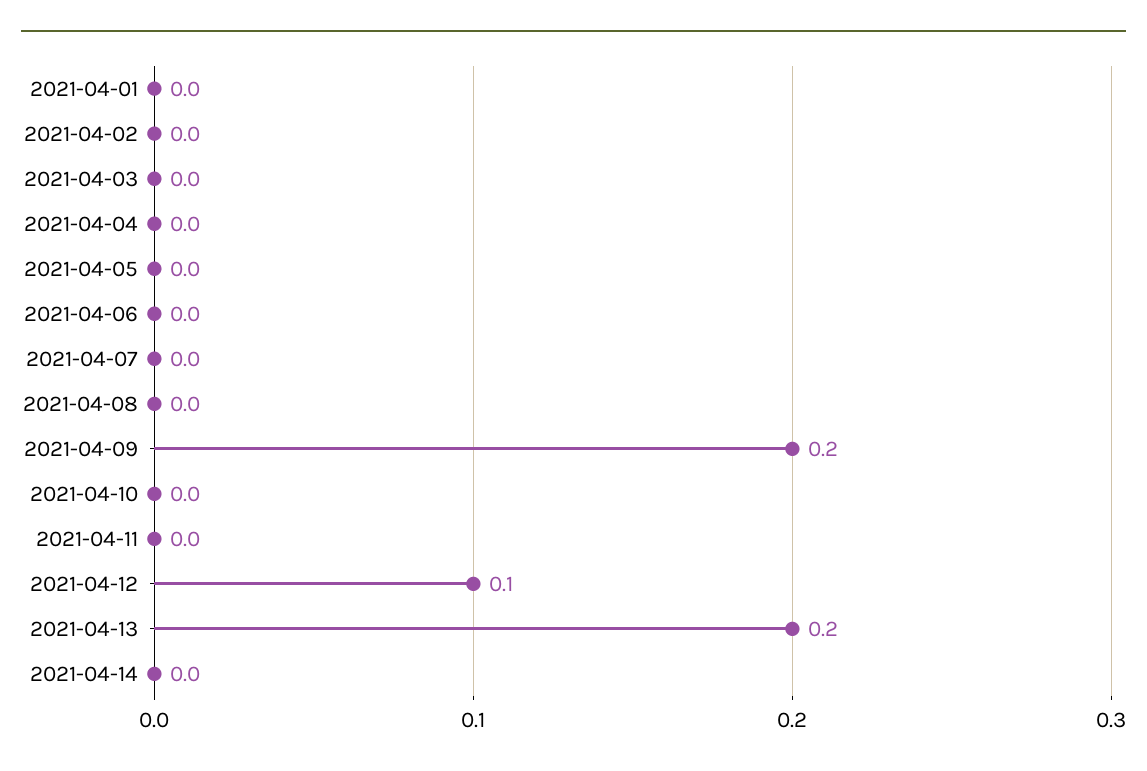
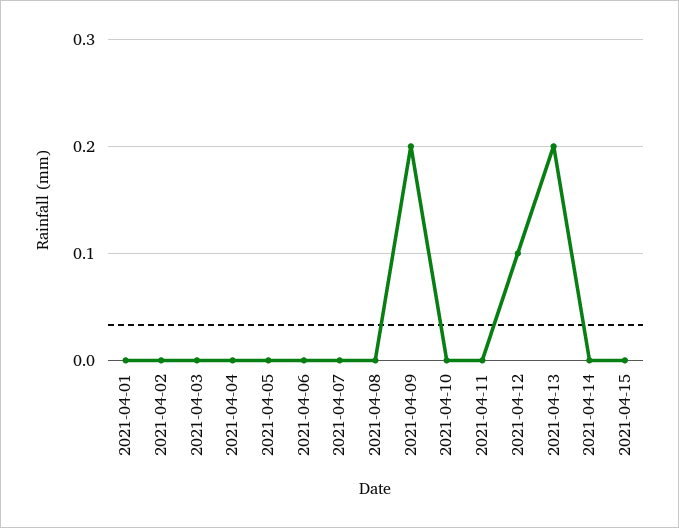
2021-04-15: none -> 0

